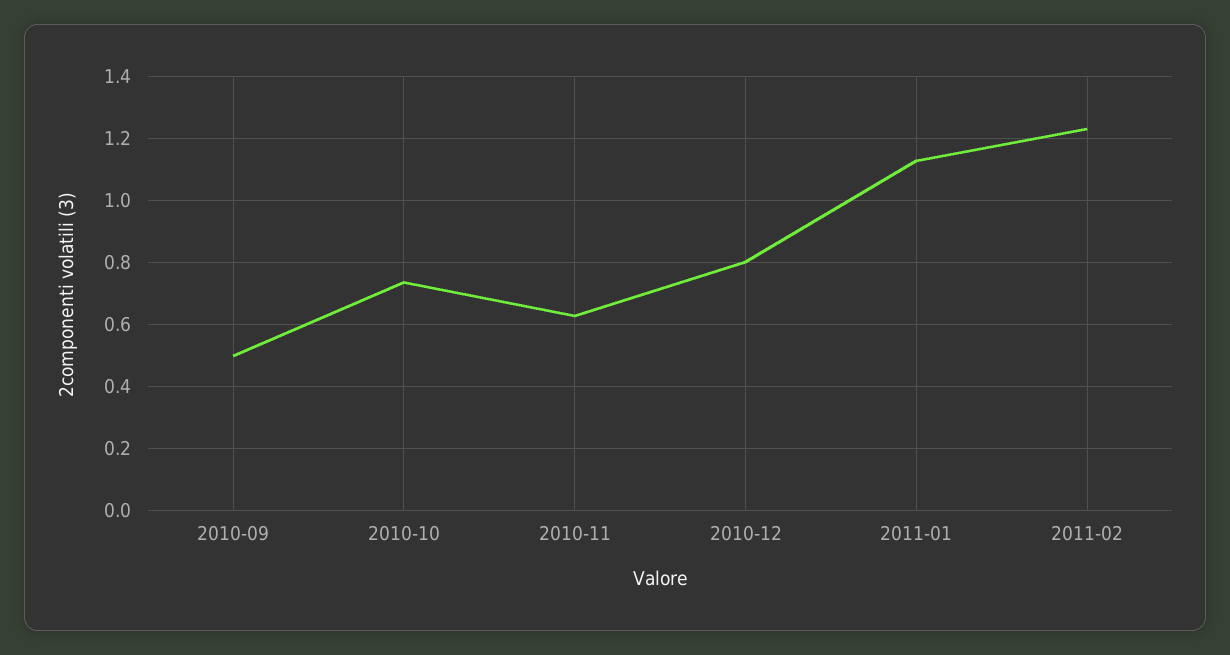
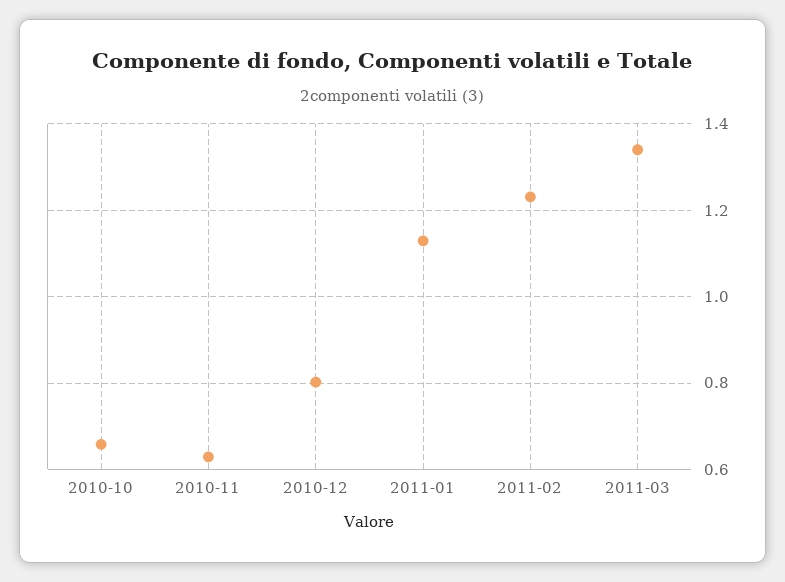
2010-09: 0.5 -> none
2010-10: 0.74 -> 0.66
2011-03: none -> 1.34

